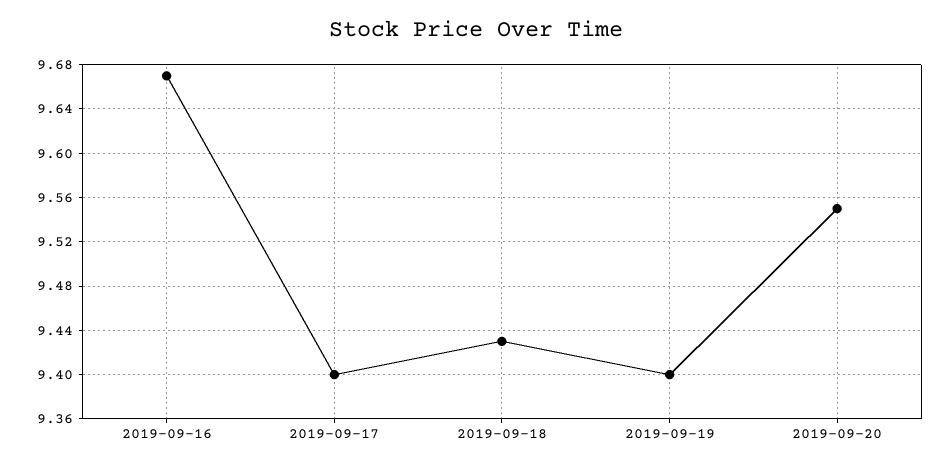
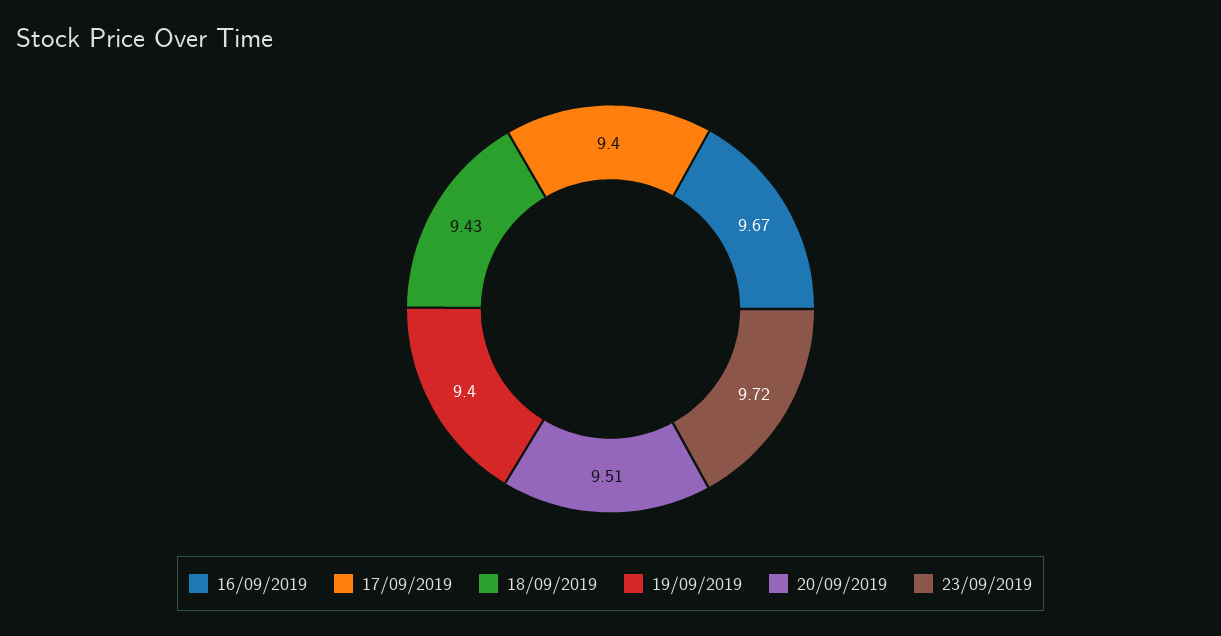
2019-09-20: 9.55 -> 9.51
23/09/2019: none -> 9.72

